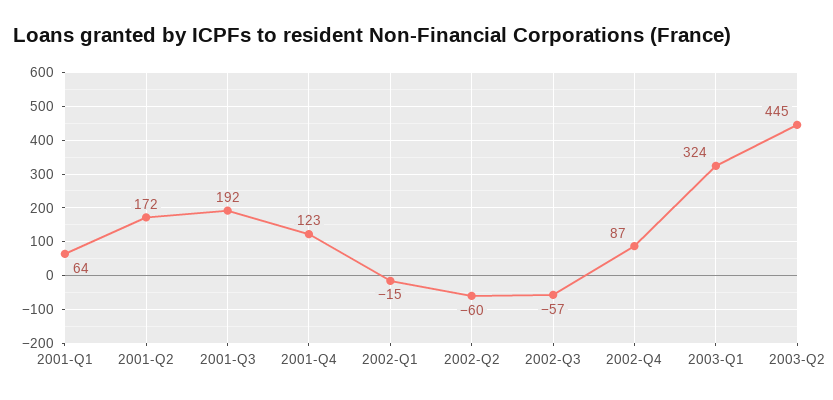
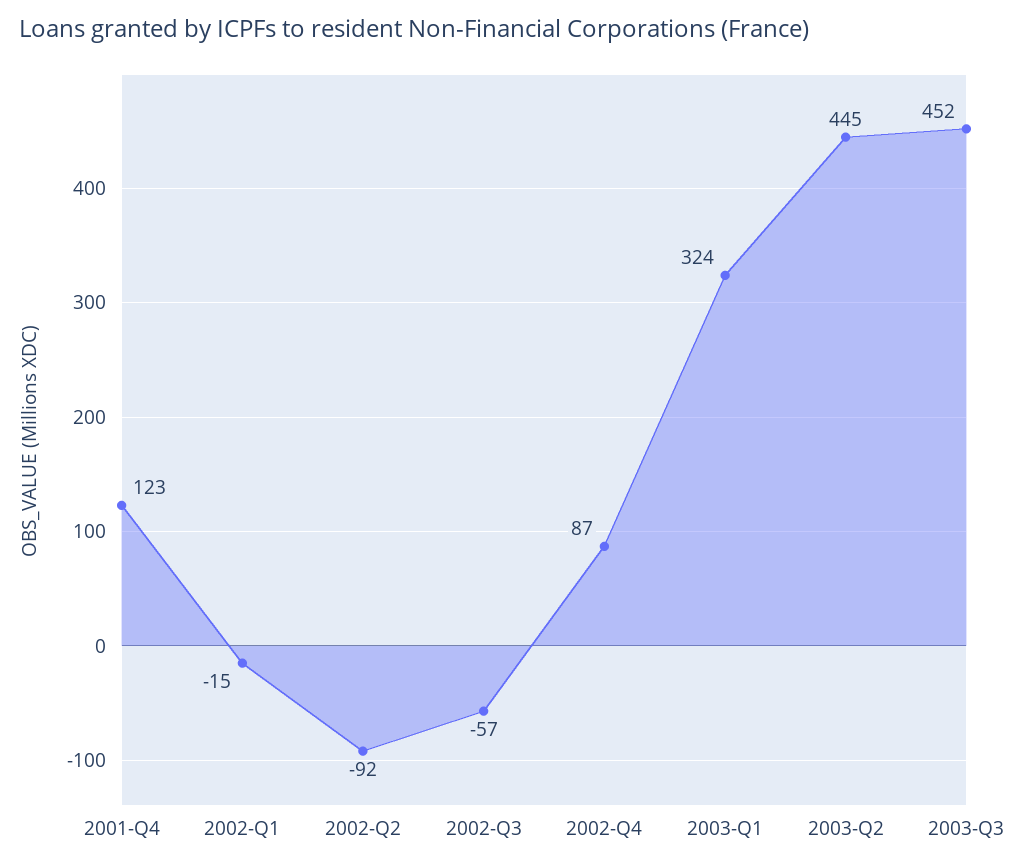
2001-Q1: 64 -> none
2001-Q2: 172 -> none
2001-Q3: 192 -> none
2002-Q2: -60 -> -92
2003-Q3: none -> 452

